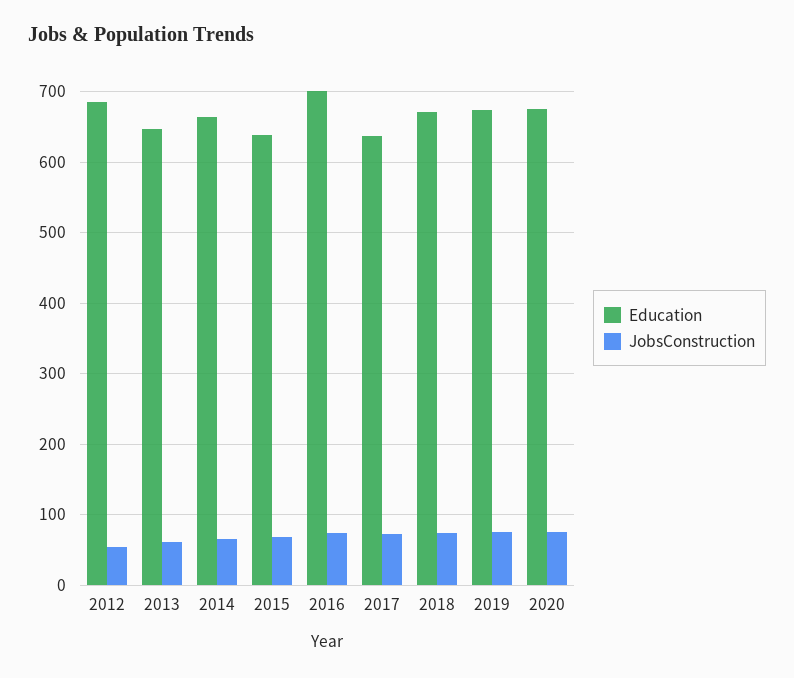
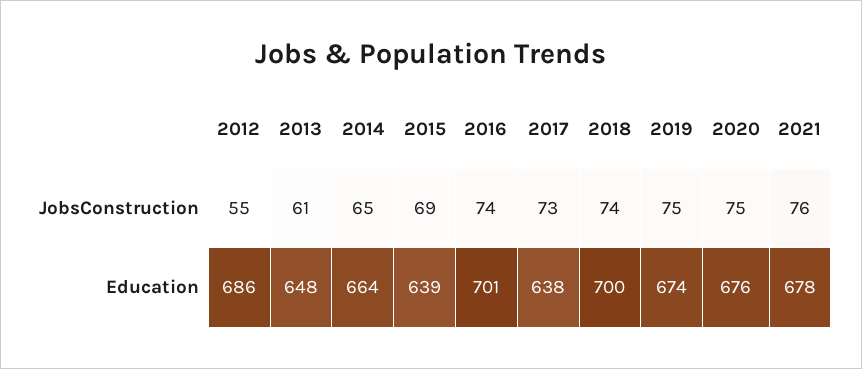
Education, 2018: 670 -> 700
JobsConstruction, 2021: none -> 76
Education, 2021: none -> 678

